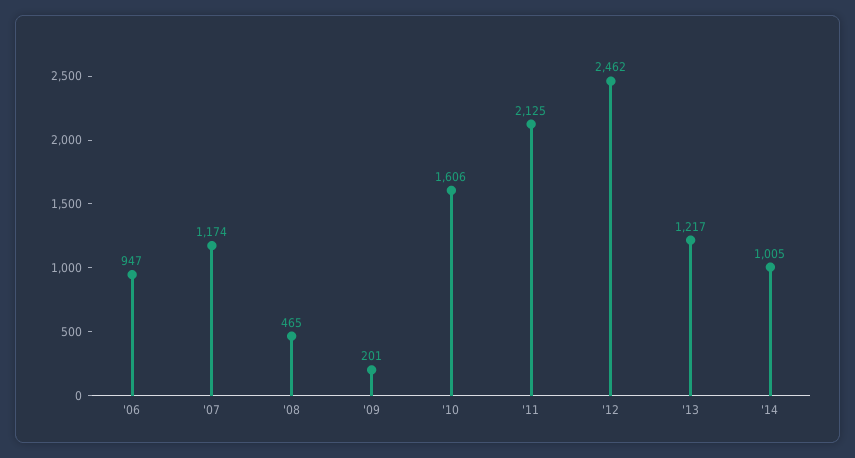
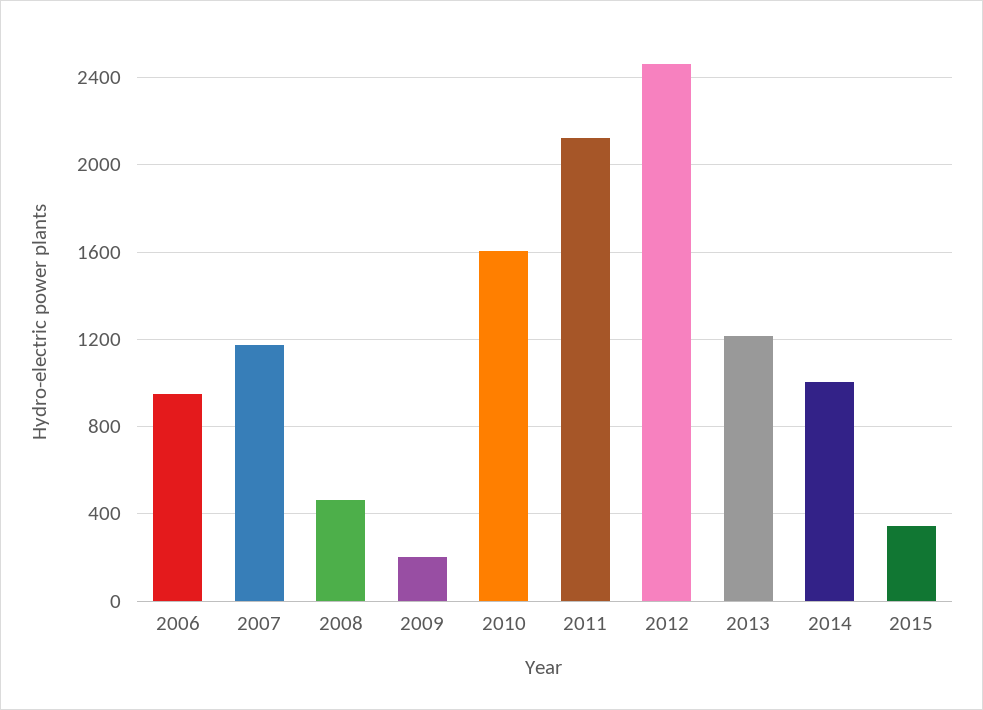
2015: none -> 350

